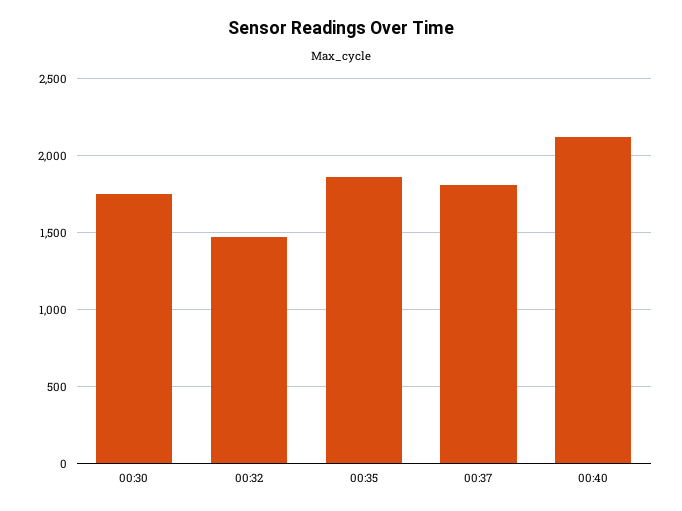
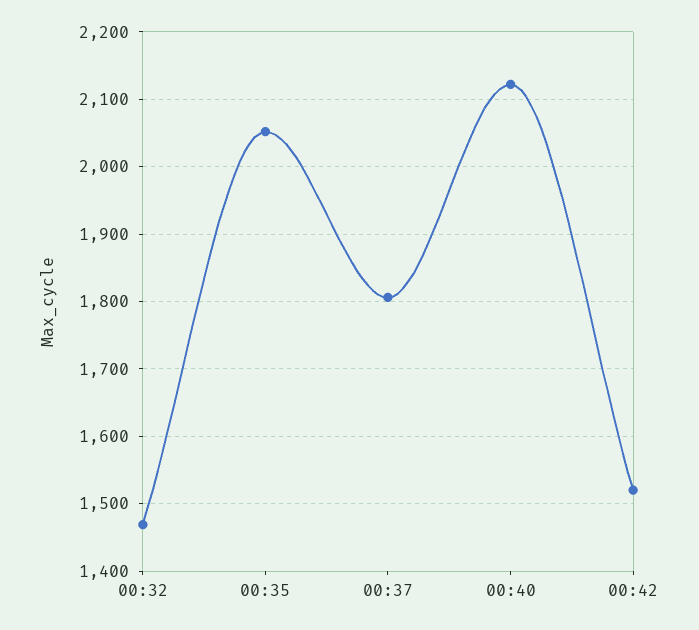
00:30: 1750 -> none
00:35: 1850 -> 2050
00:42: none -> 1520

